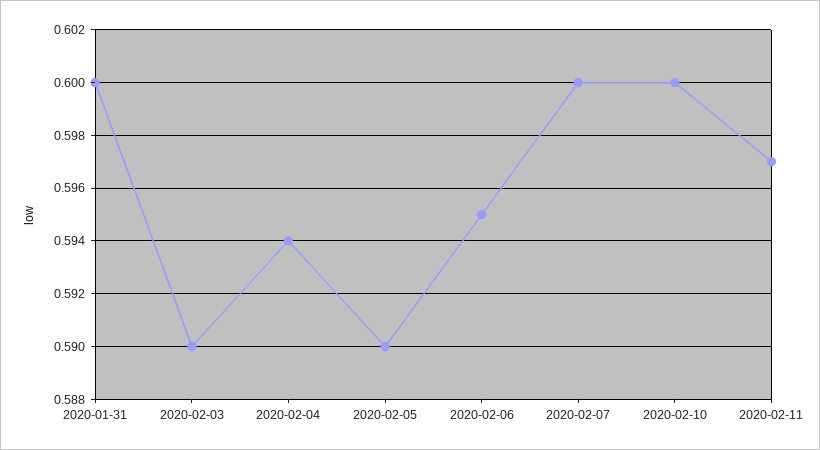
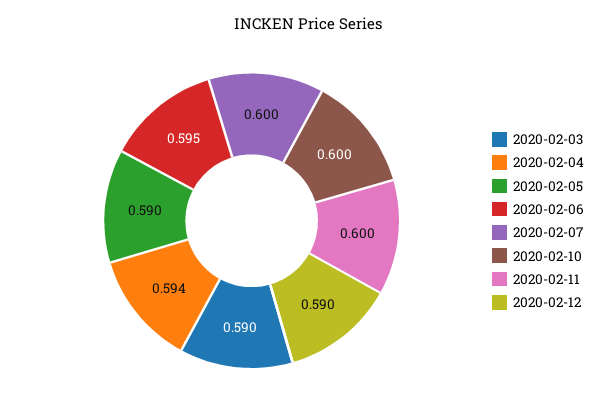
2020-01-31: 0.6 -> none
2020-02-11: 0.597 -> 0.6
2020-02-12: none -> 0.59

